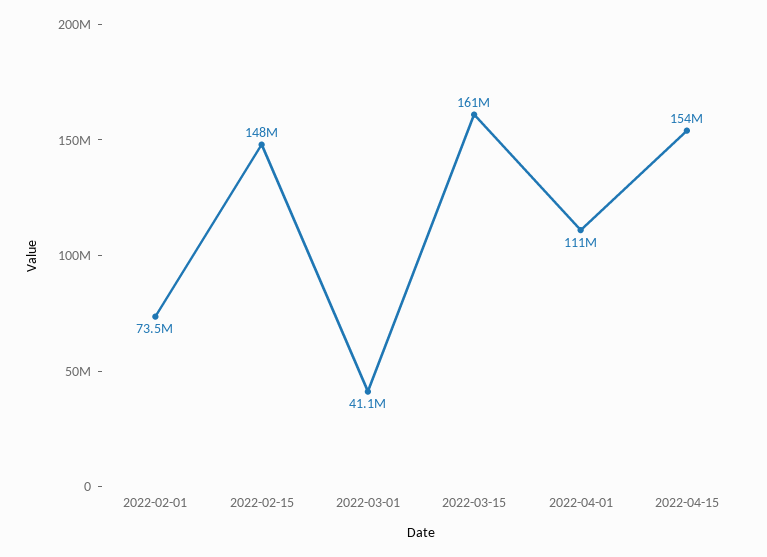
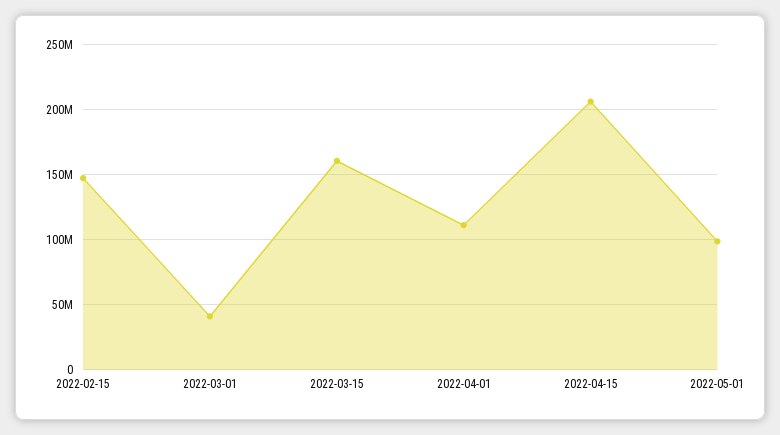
2022-02-01: 73500000 -> none
2022-04-15: 154000000 -> 205000000
2022-05-01: none -> 100000000

